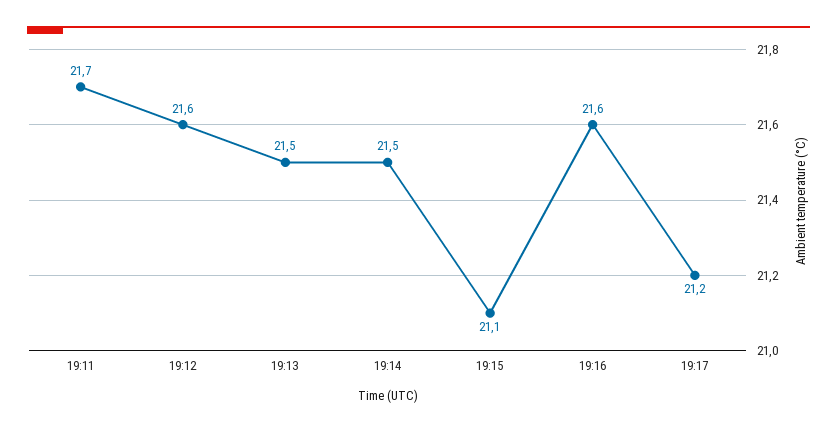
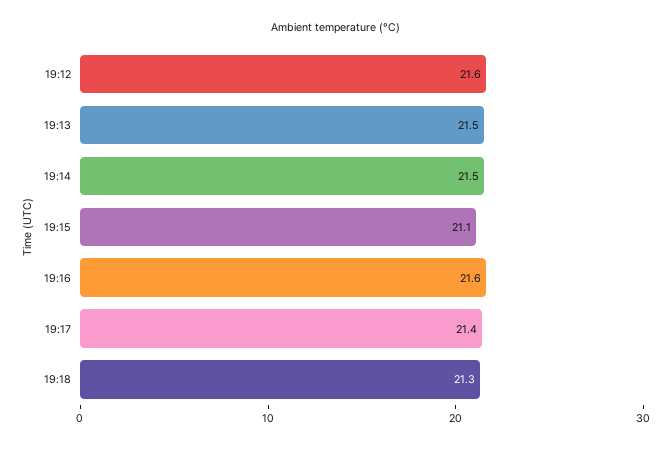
19:11: 21.7 -> none
19:17: 21.2 -> 21.4
19:18: none -> 21.3

